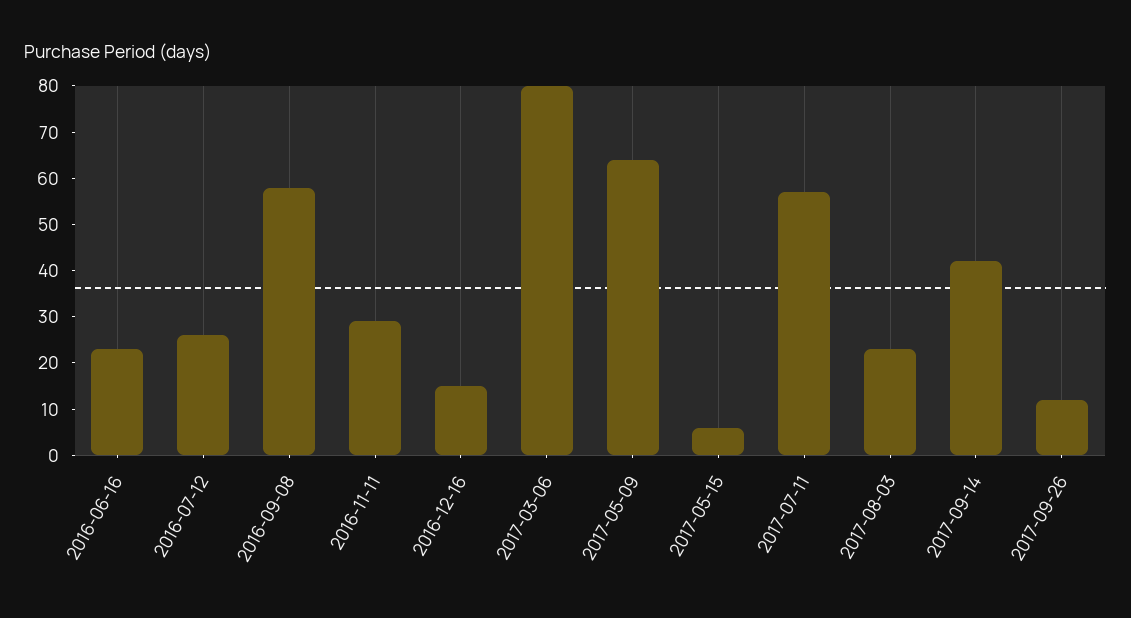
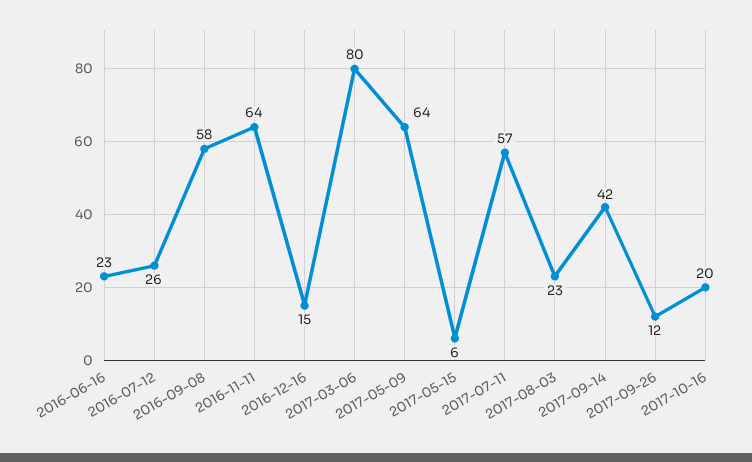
2016-11-11: 30 -> 64
2017-10-16: none -> 20

